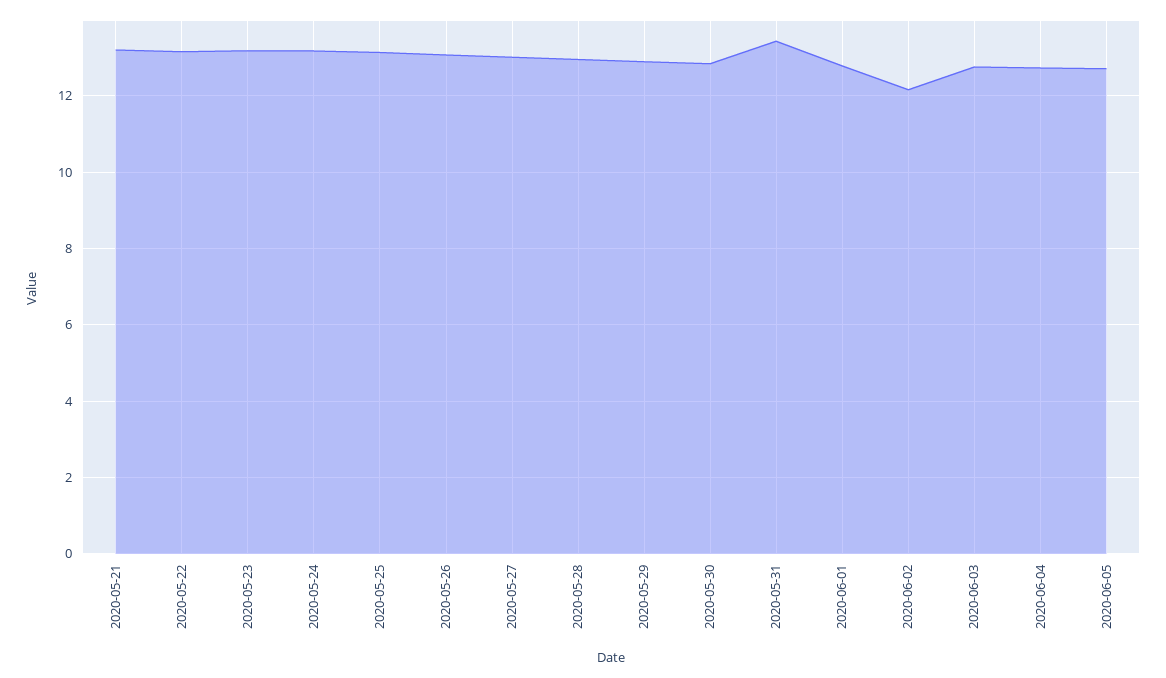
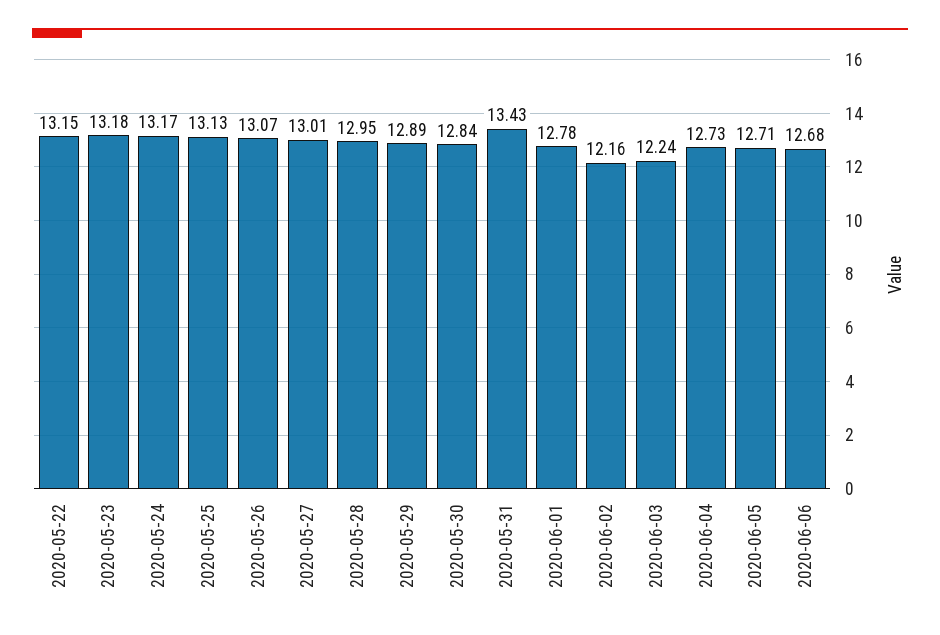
2020-05-21: 13.2 -> none
2020-06-03: 12.8 -> 12.24
2020-06-06: none -> 12.68

